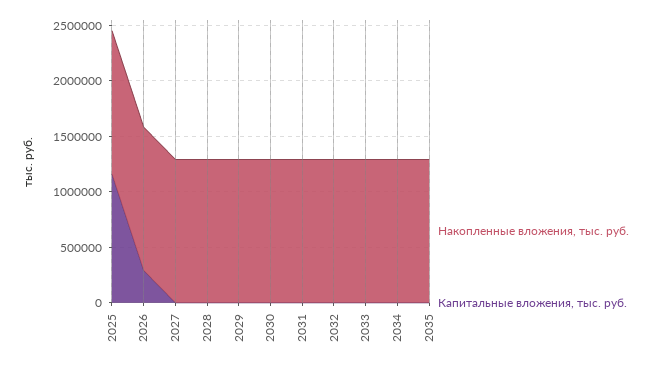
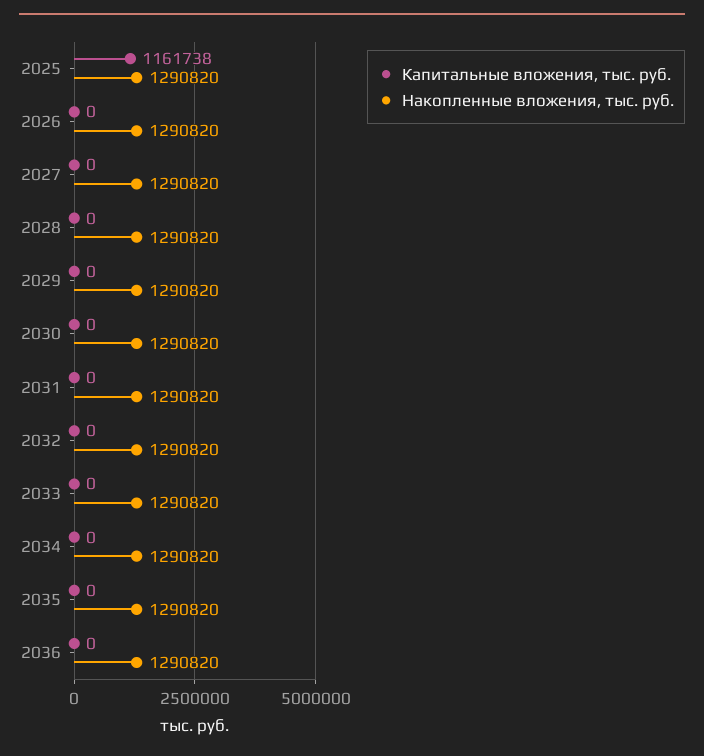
Капитальные вложения, тыс. руб., 2026: 300000 -> 0
Капитальные вложения, тыс. руб., 2036: none -> 0
Накопленные вложения, тыс. руб., 2036: none -> 1290820

